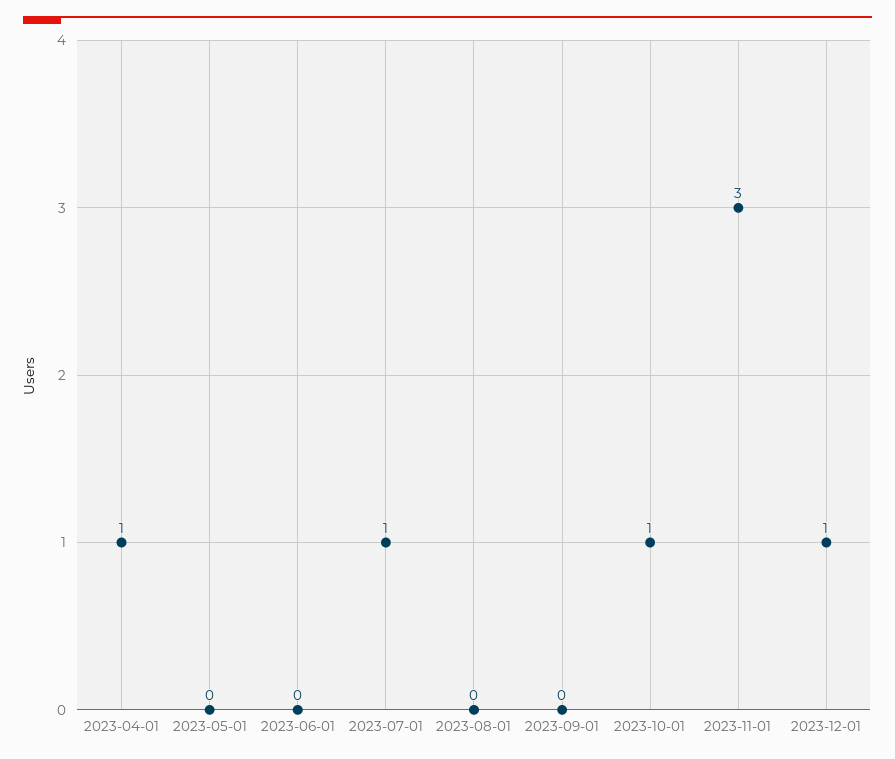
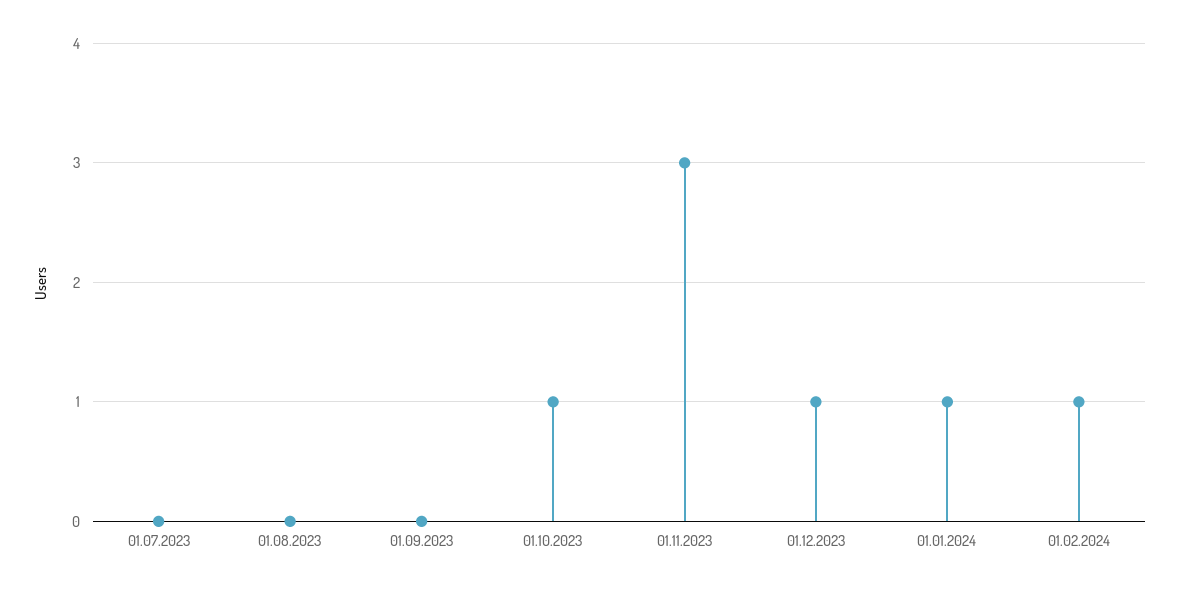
2023-04-01: 1 -> none
2023-05-01: 0 -> none
2023-06-01: 0 -> none
2023-07-01: 1 -> 0
01.01.2024: none -> 1
01.02.2024: none -> 1

